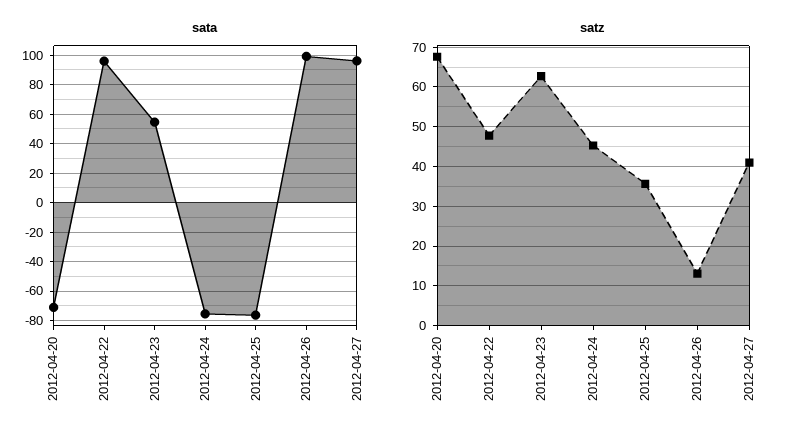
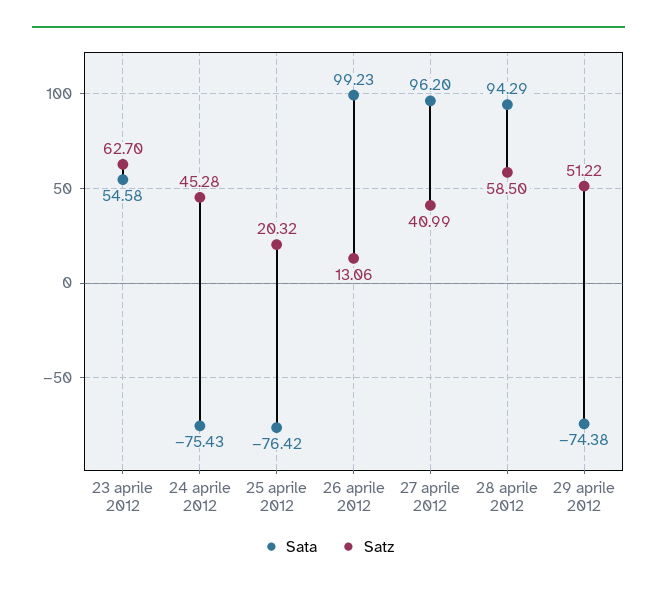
sata, 2012-04-20: -70 -> none
sata, 2012-04-22: 95 -> none
satz, 2012-04-20: 68 -> none
satz, 2012-04-22: 48 -> none
satz, 2012-04-25: 36 -> 20.32
sata, 28 aprile 2012: none -> 94.29
satz, 28 aprile 2012: none -> 58.5
sata, 29 aprile 2012: none -> -74.38
satz, 29 aprile 2012: none -> 51.22

